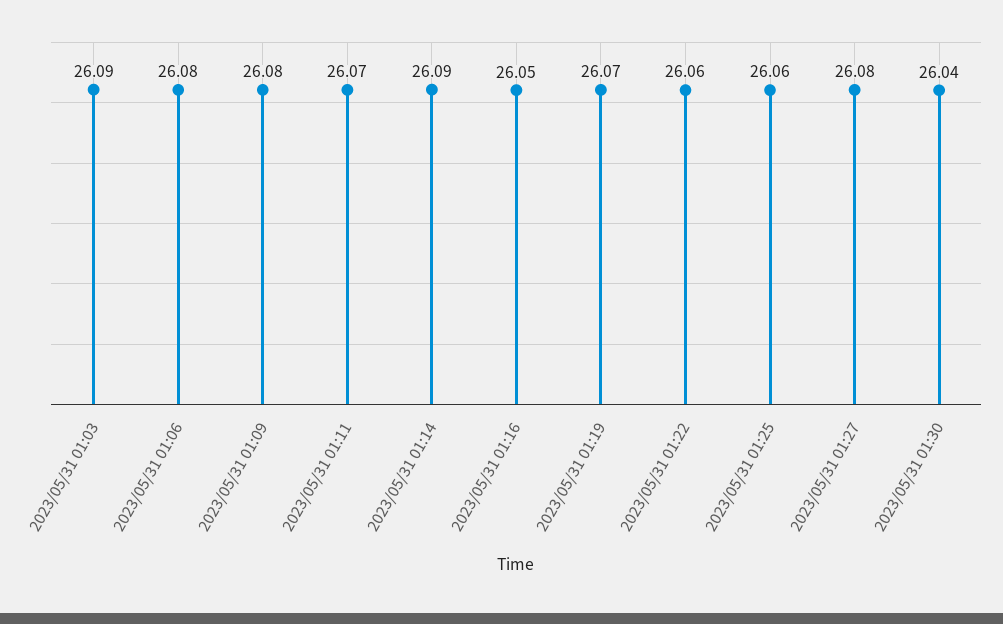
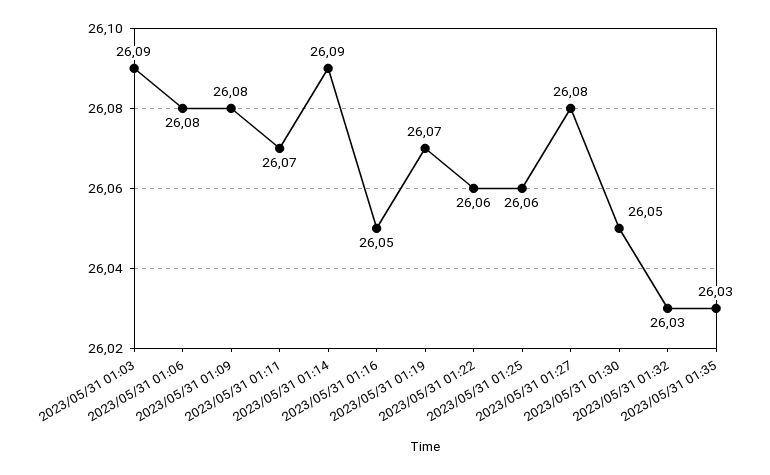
2023/05/31 01:30: 26.04 -> 26.05
2023/05/31 01:32: none -> 26.03
2023/05/31 01:35: none -> 26.03

